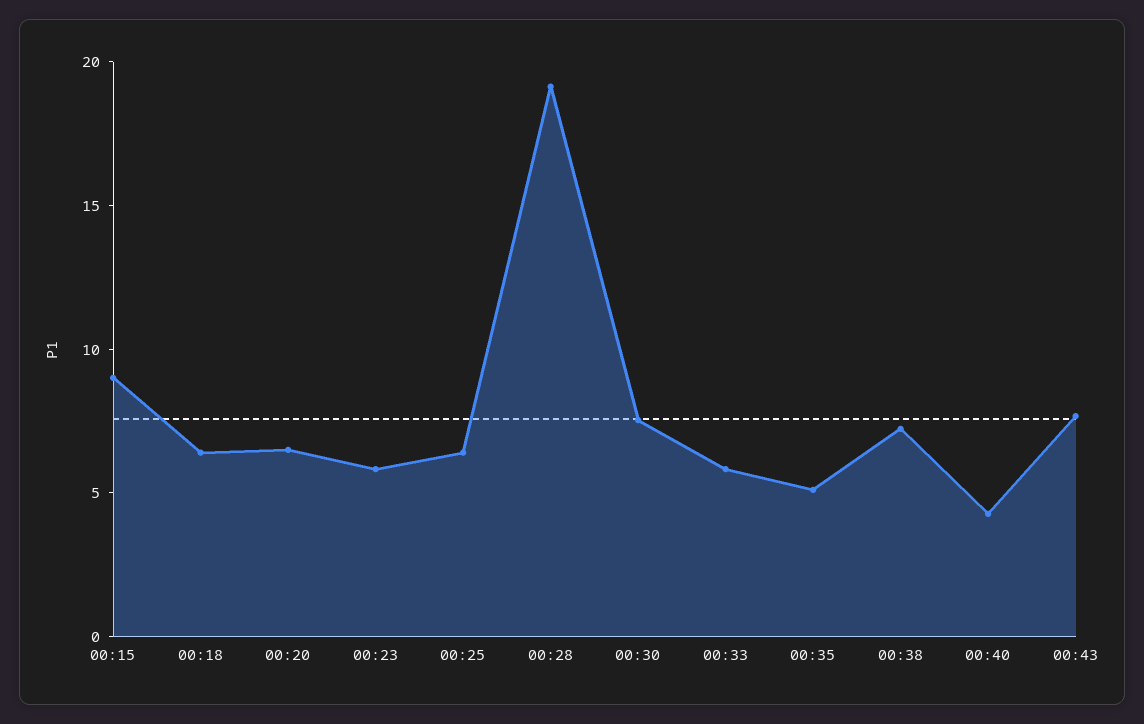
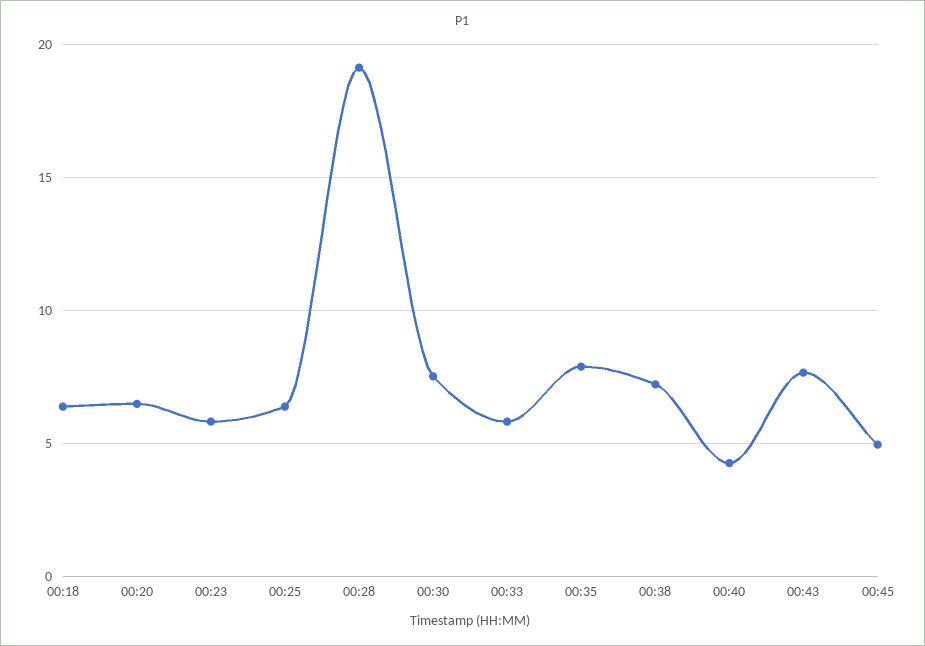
00:15: 9 -> none
00:35: 5 -> 8
00:45: none -> 5

